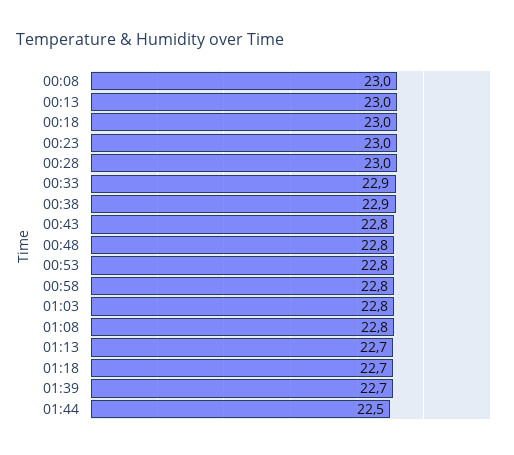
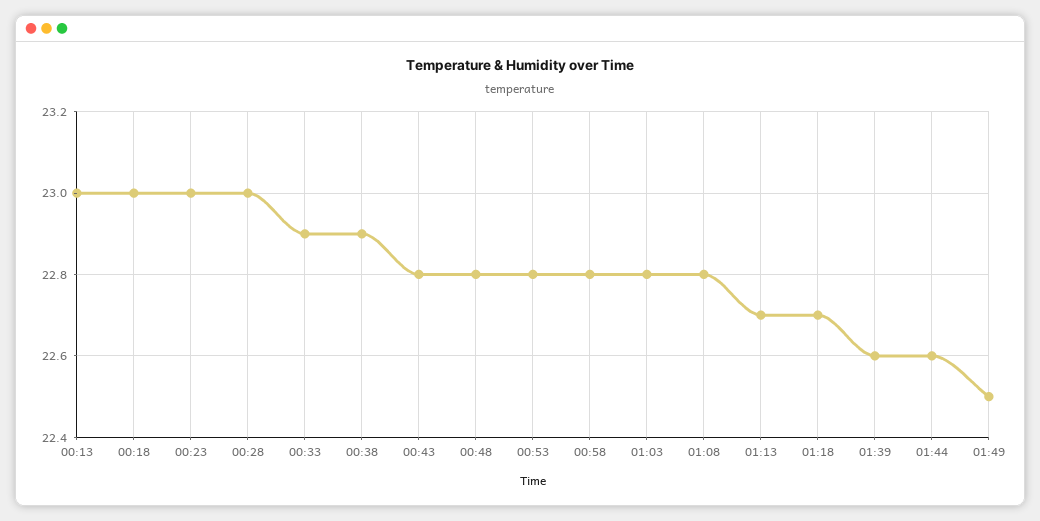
00:08: 23 -> none
01:39: 22.7 -> 22.6
01:44: 22.5 -> 22.6
01:49: none -> 22.5

